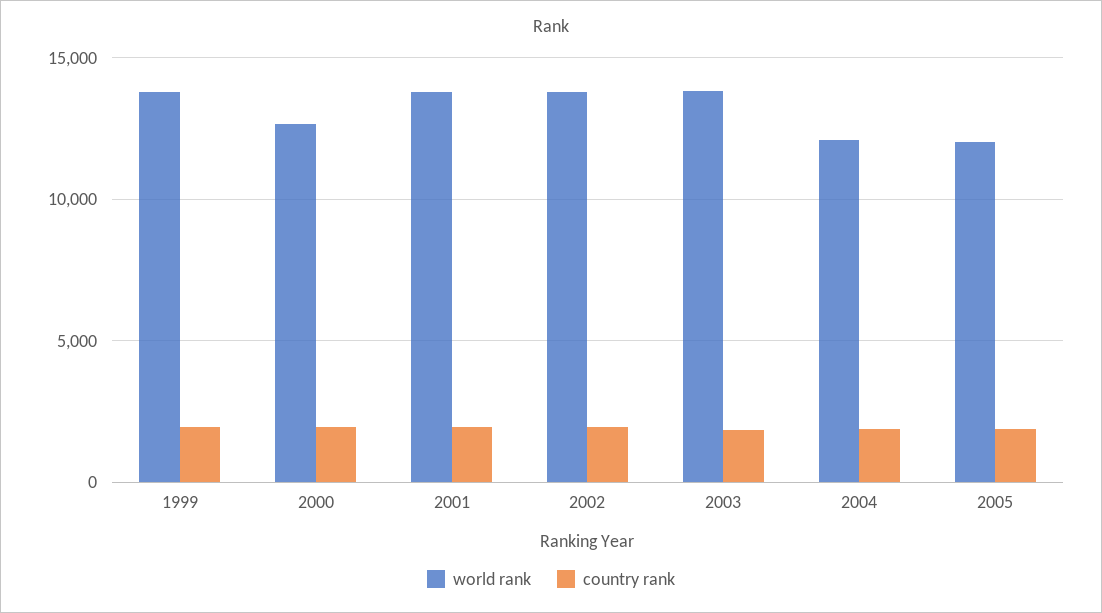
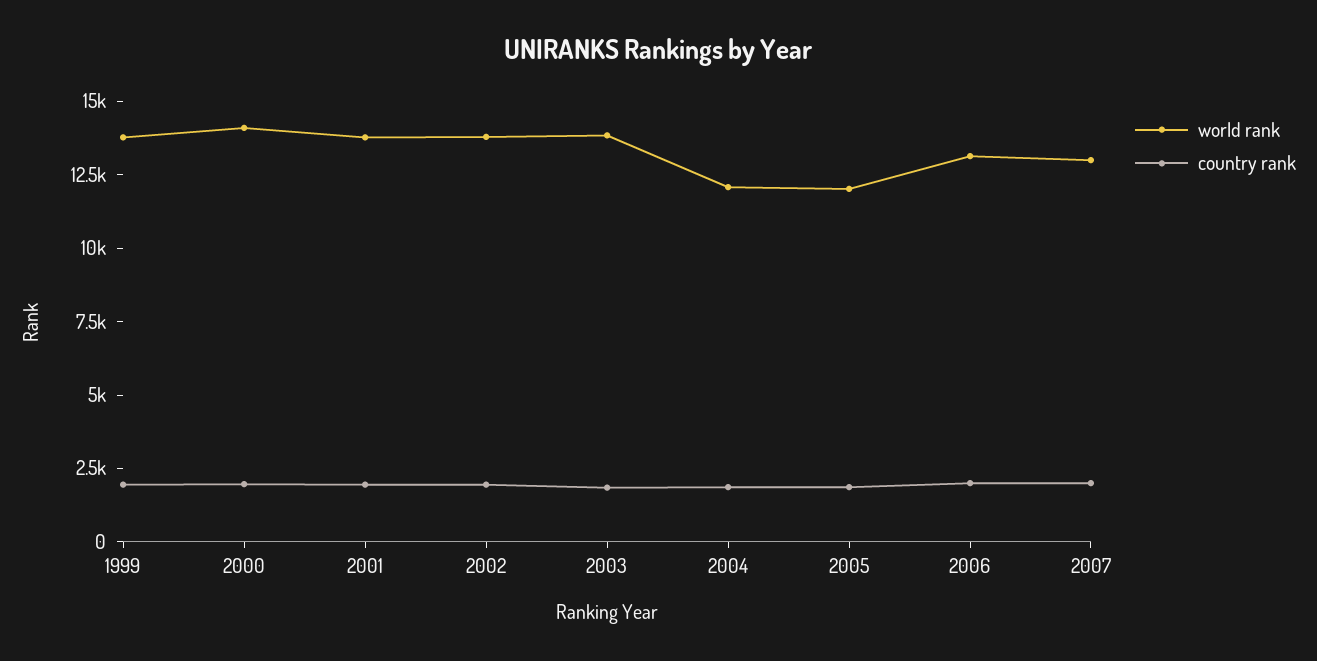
world rank, 2000: 12500 -> 14000
world rank, 2006: none -> 13000
country rank, 2006: none -> 2000
world rank, 2007: none -> 13000
country rank, 2007: none -> 2000

